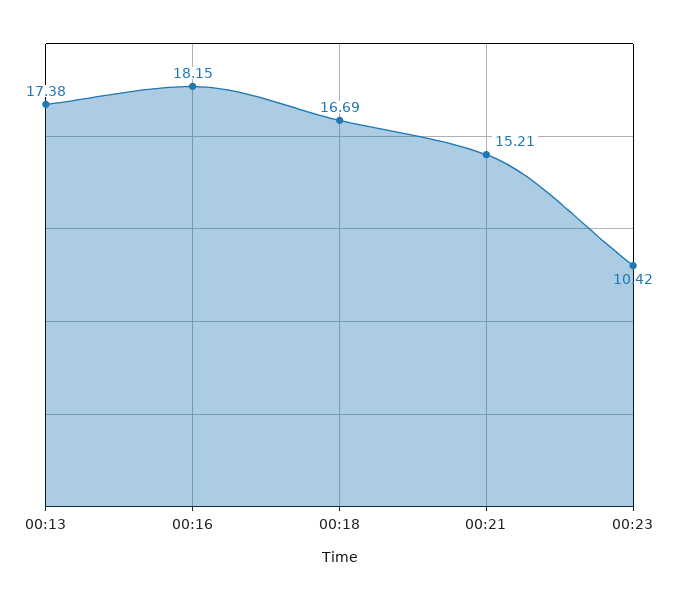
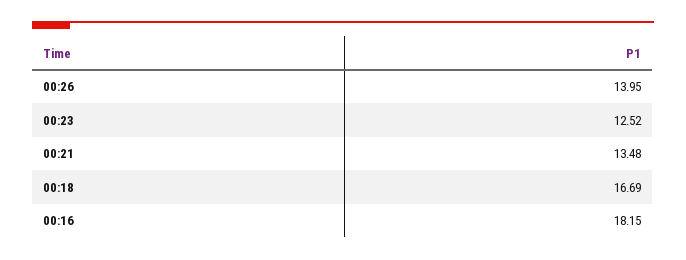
00:13: 17.38 -> none
00:21: 15.21 -> 13.48
00:23: 10.42 -> 12.52
00:26: none -> 13.95

